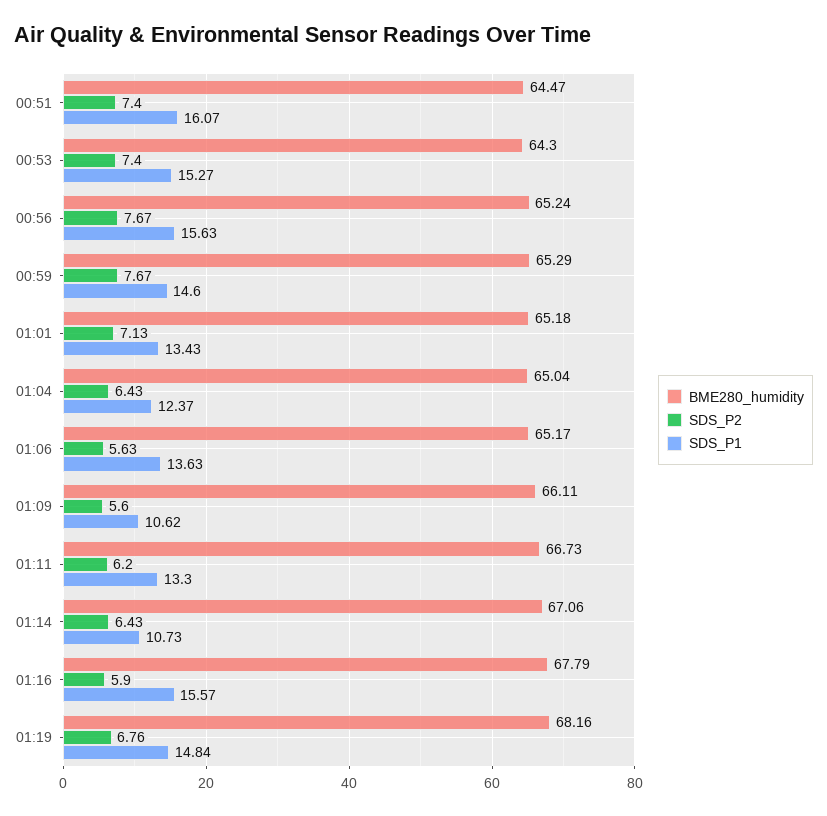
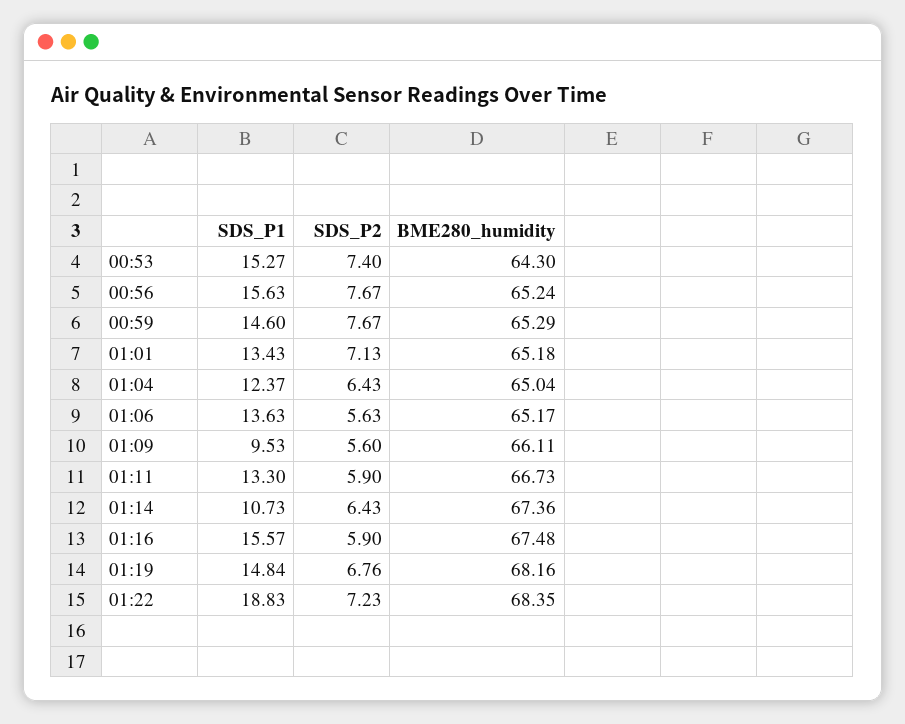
BME280_humidity, 00:51: 64.47 -> none
SDS_P2, 00:51: 7.4 -> none
SDS_P1, 00:51: 16.07 -> none
SDS_P1, 01:09: 10.62 -> 9.53
SDS_P2, 01:11: 6.2 -> 5.9
BME280_humidity, 01:14: 67.06 -> 67.36
BME280_humidity, 01:16: 67.79 -> 67.48
SDS_P1, 01:22: none -> 18.83
SDS_P2, 01:22: none -> 7.23
BME280_humidity, 01:22: none -> 68.35

